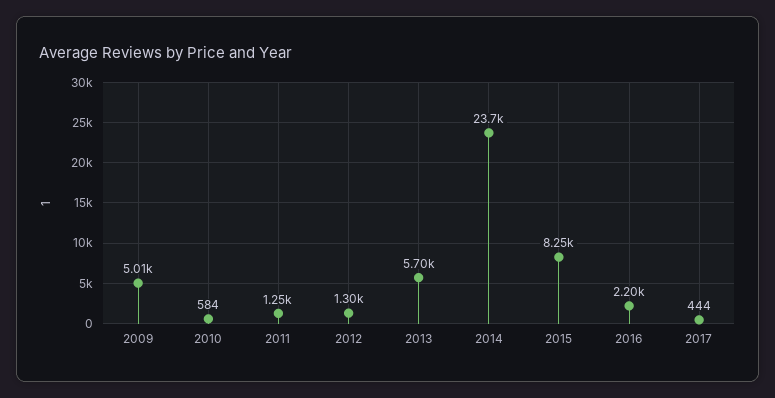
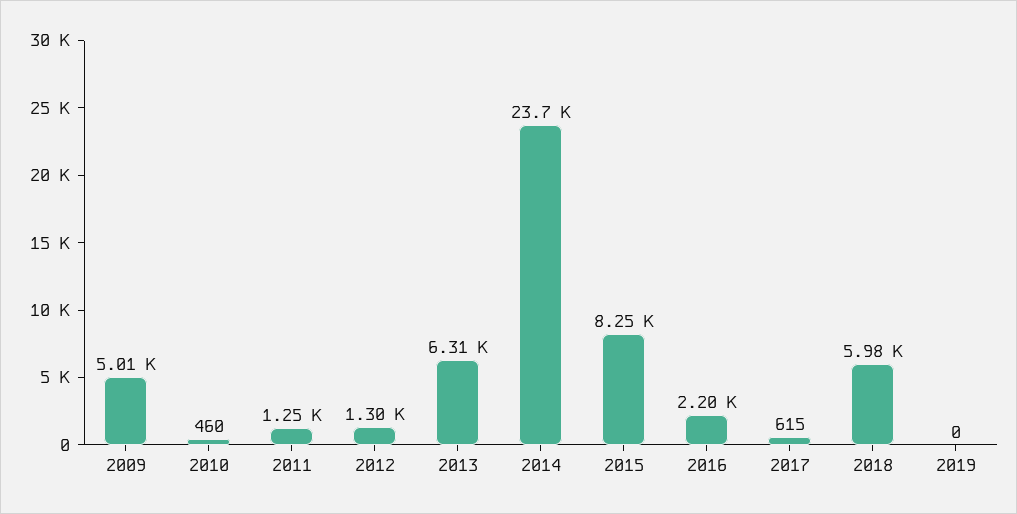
2010: 584 -> 460
2013: 5700 -> 6310
2017: 444 -> 615
2018: none -> 5980
2019: none -> 0

